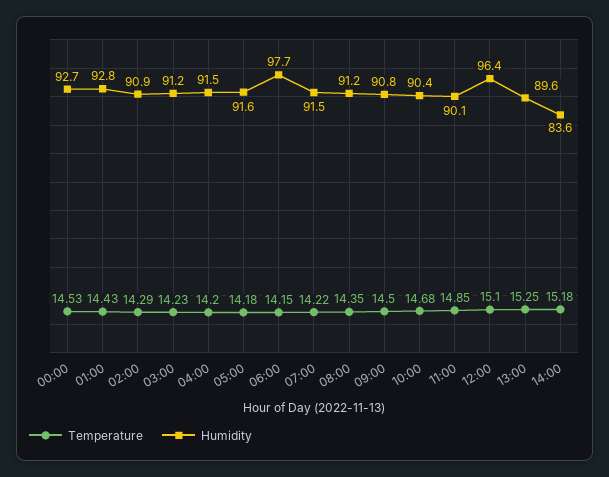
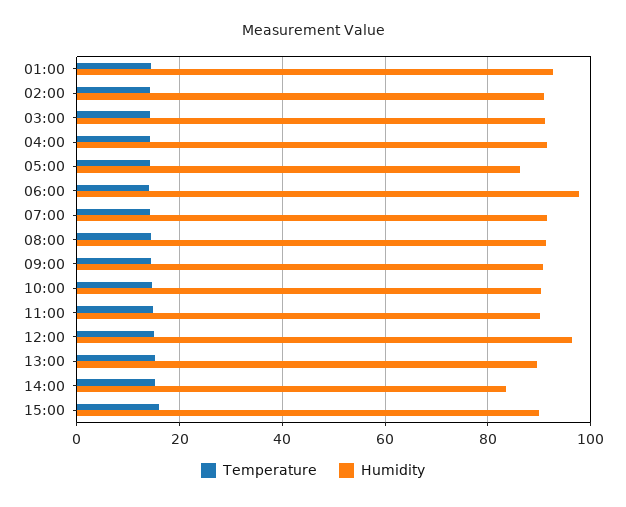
Temperature, 00:00: 14.53 -> none
Humidity, 00:00: 92.7 -> none
Humidity, 05:00: 91.6 -> 86
Temperature, 15:00: none -> 16
Humidity, 15:00: none -> 90

